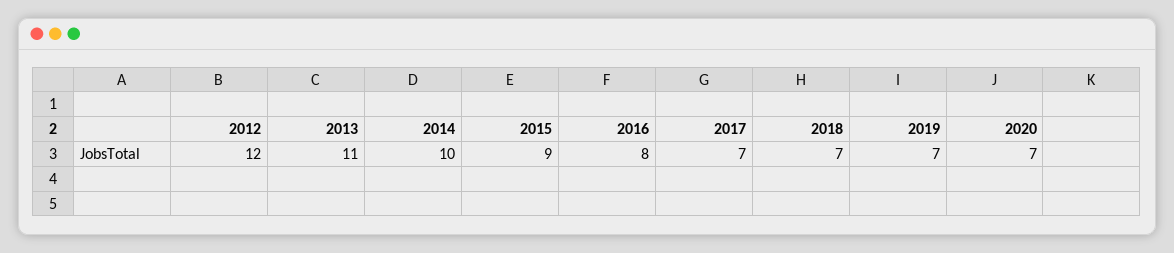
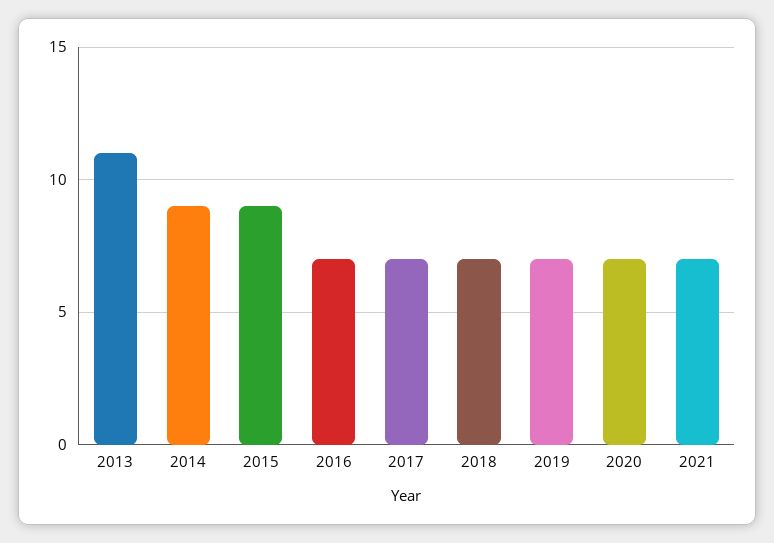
2012: 12 -> none
2014: 10 -> 9
2016: 8 -> 7
2021: none -> 7

